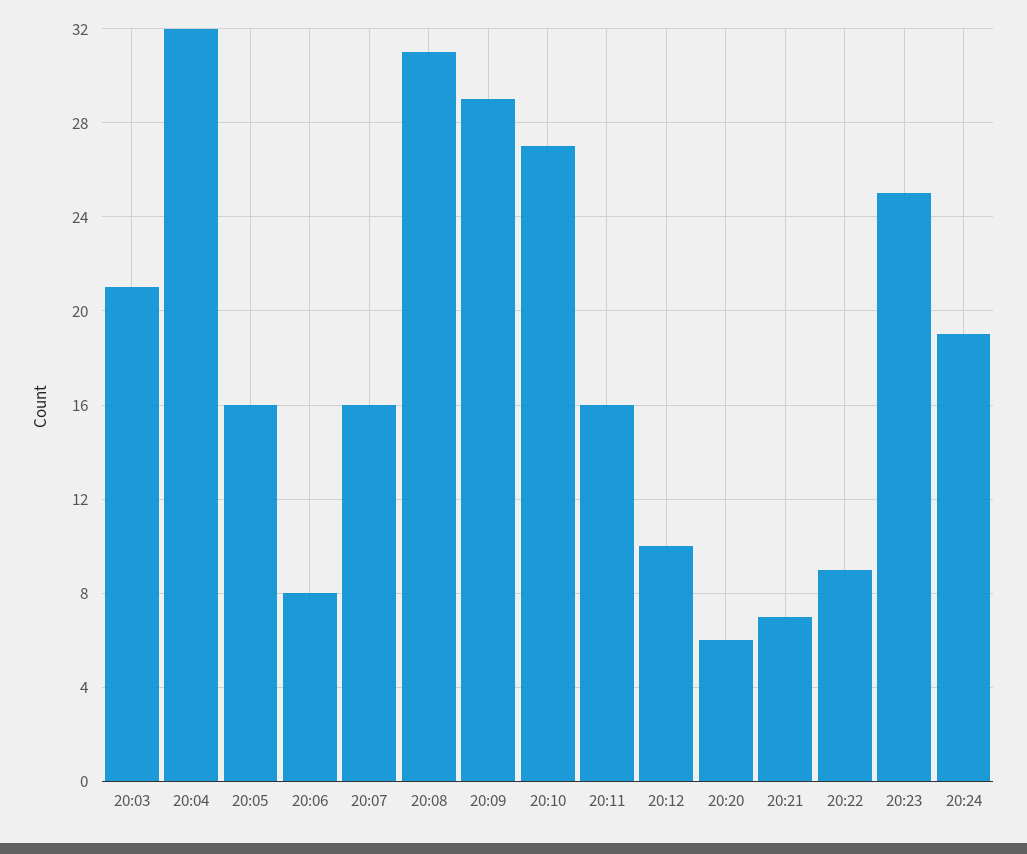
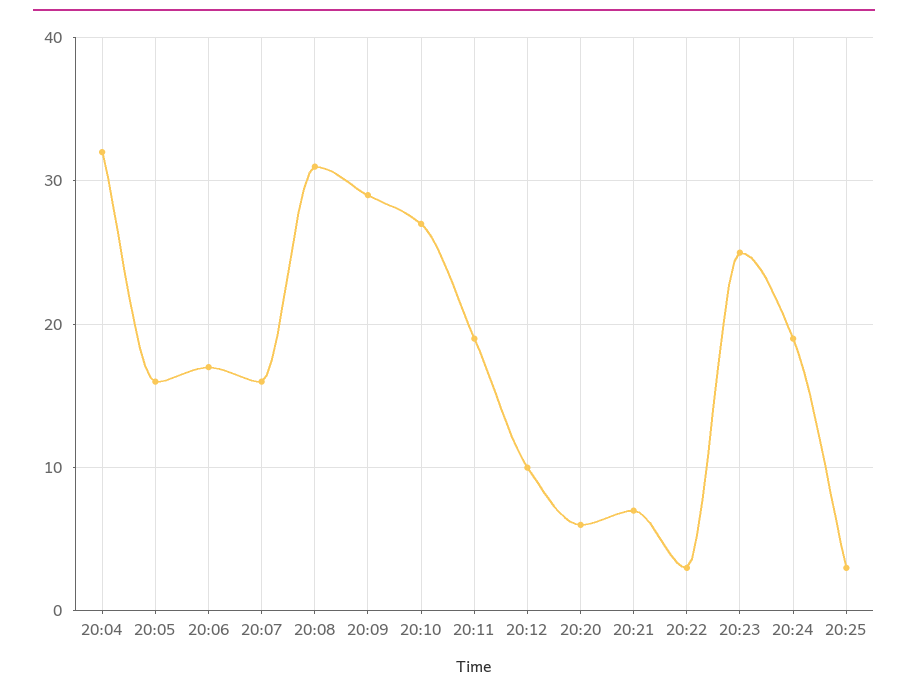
20:03: 21 -> none
20:06: 8 -> 17
20:11: 16 -> 19
20:22: 9 -> 3
20:25: none -> 3

